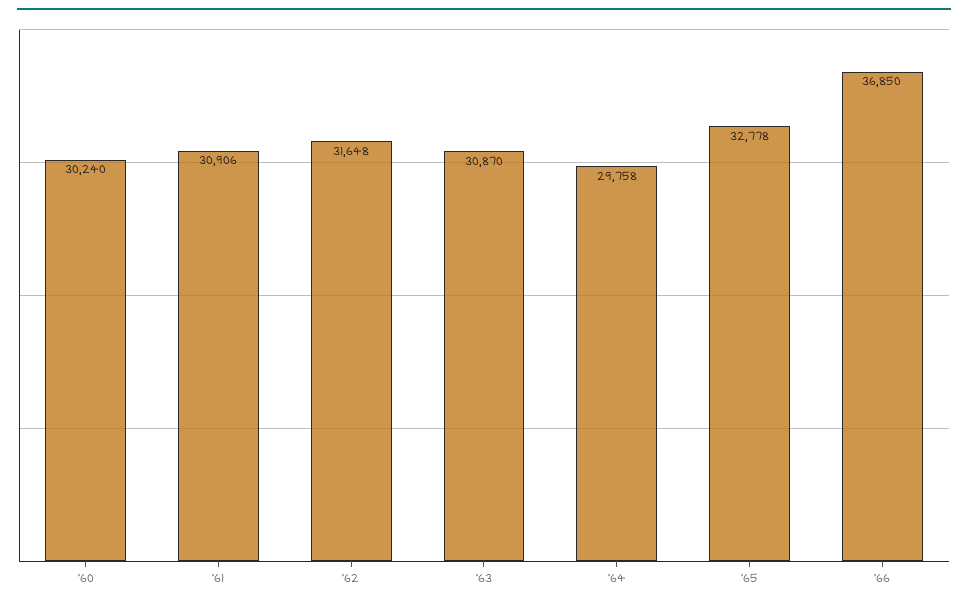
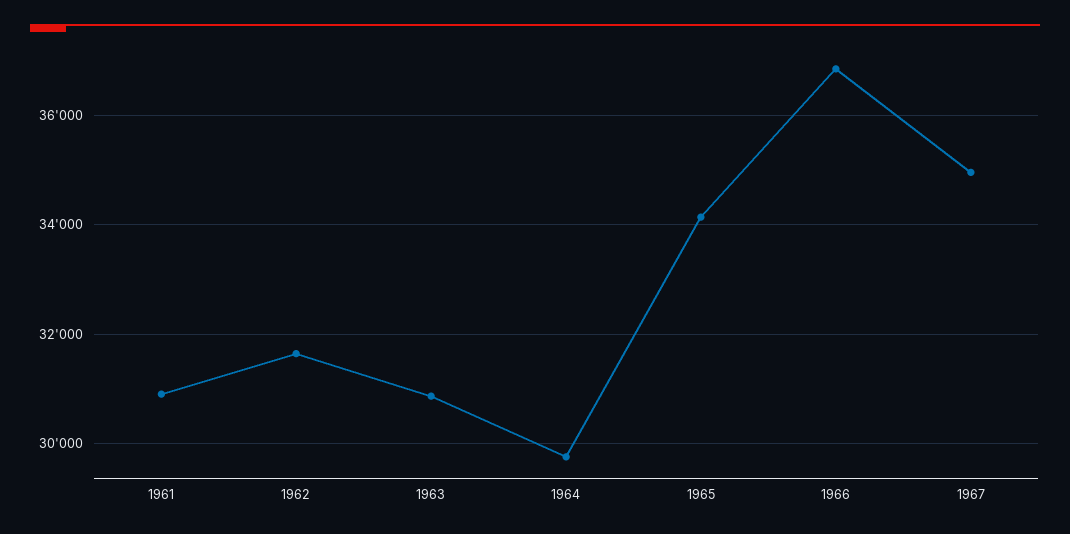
'60: 30240 -> none
'65: 32778 -> 34200
1967: none -> 35000

